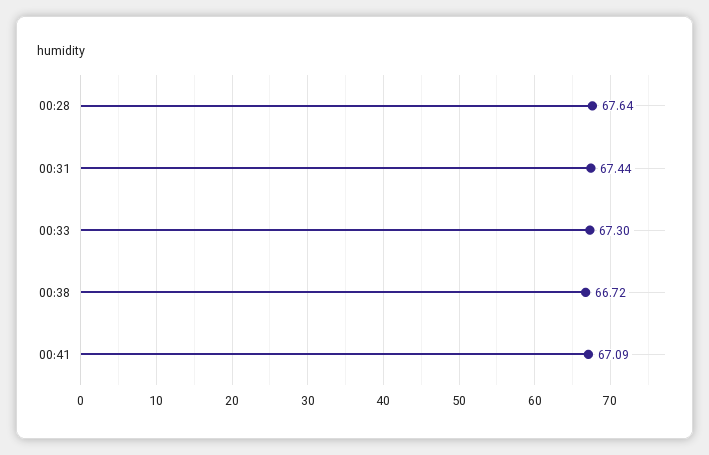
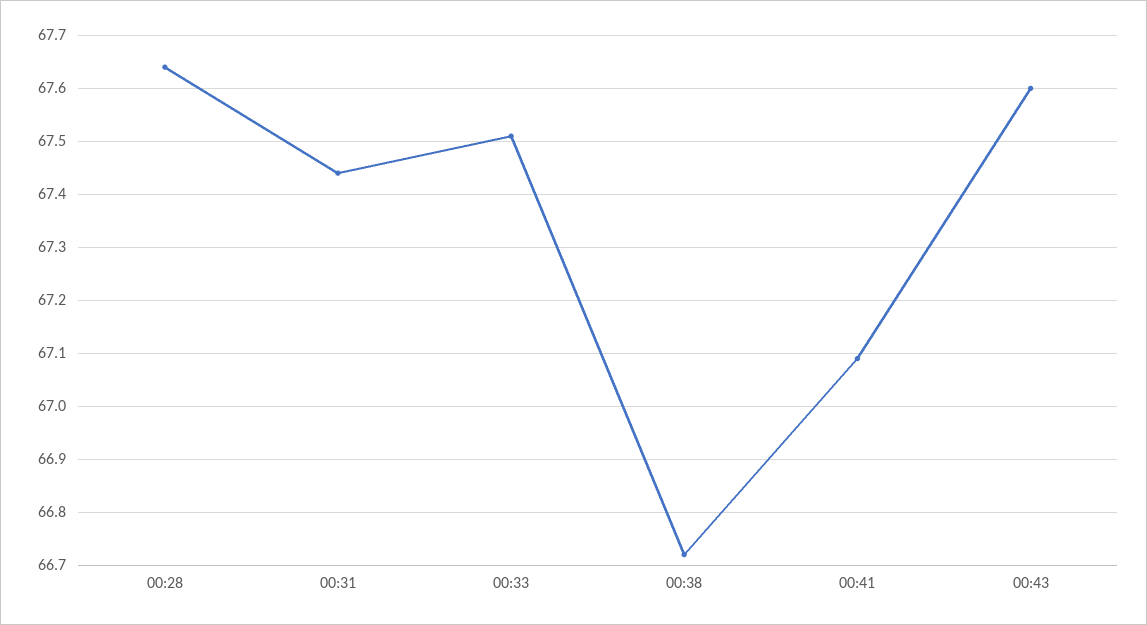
00:33: 67.3 -> 67.5
00:43: none -> 67.6

